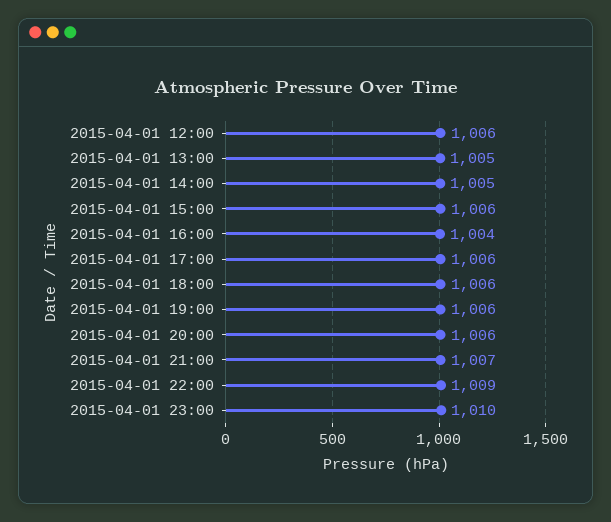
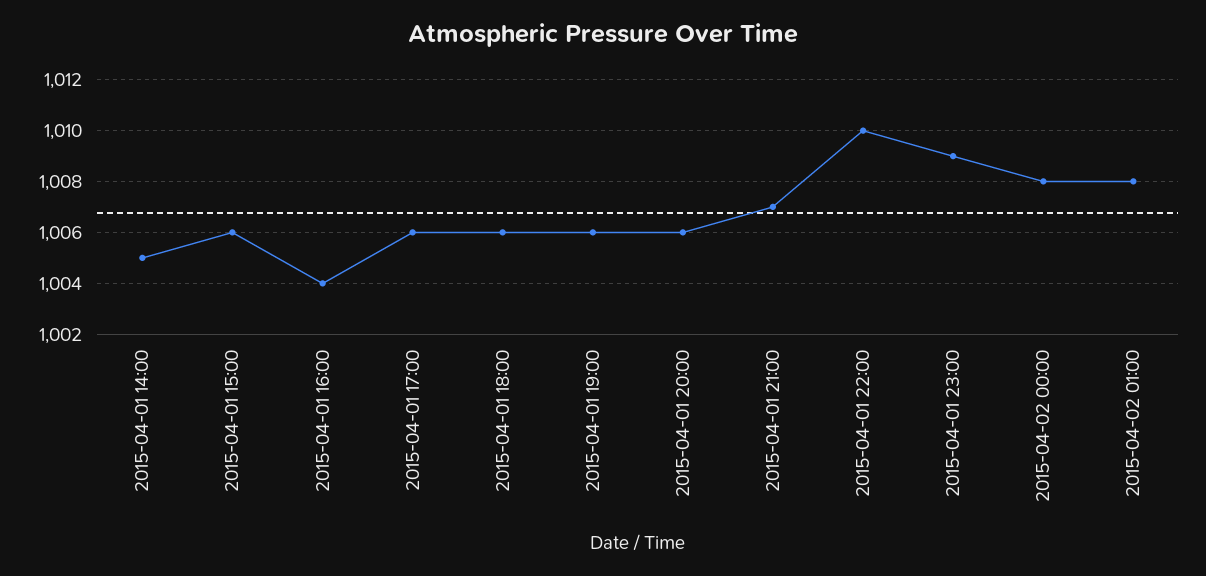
2015-04-01 12:00: 1006 -> none
2015-04-01 13:00: 1005 -> none
2015-04-01 22:00: 1009 -> 1010
2015-04-01 23:00: 1010 -> 1009
2015-04-02 00:00: none -> 1008
2015-04-02 01:00: none -> 1008

